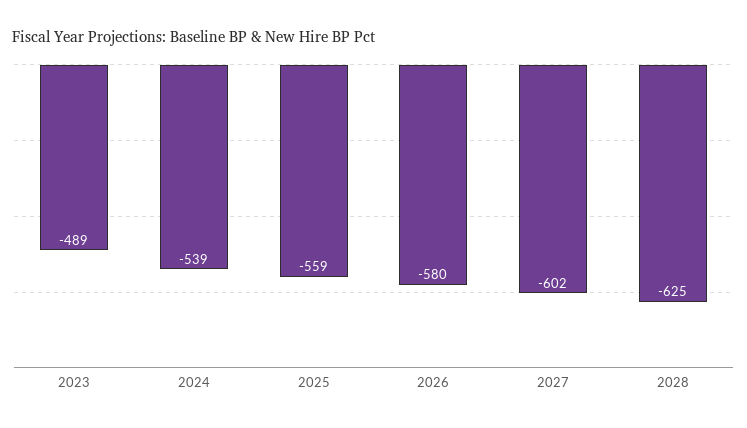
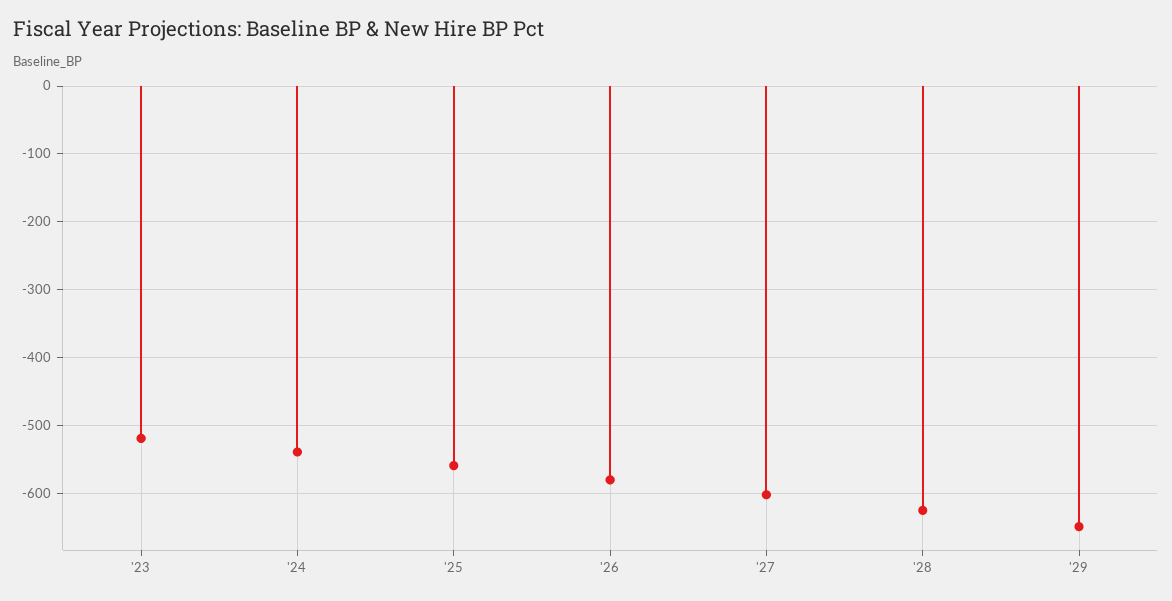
2023: -489 -> -520
'29: none -> -650

